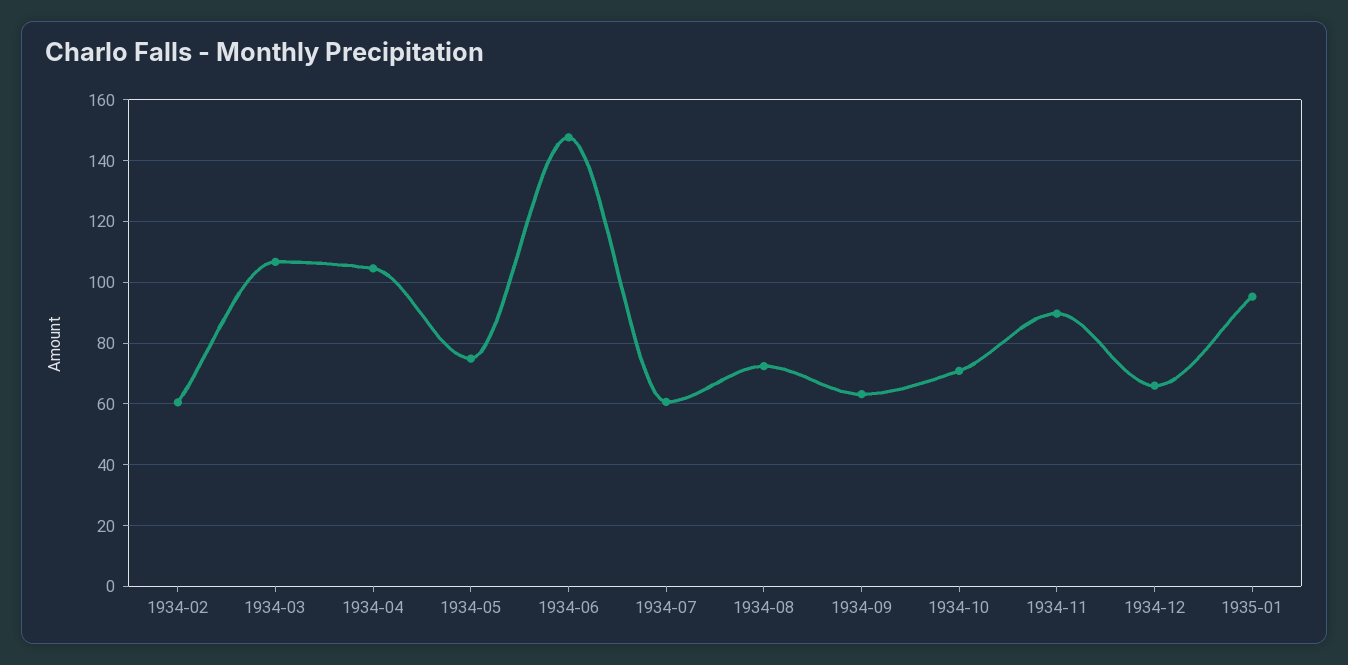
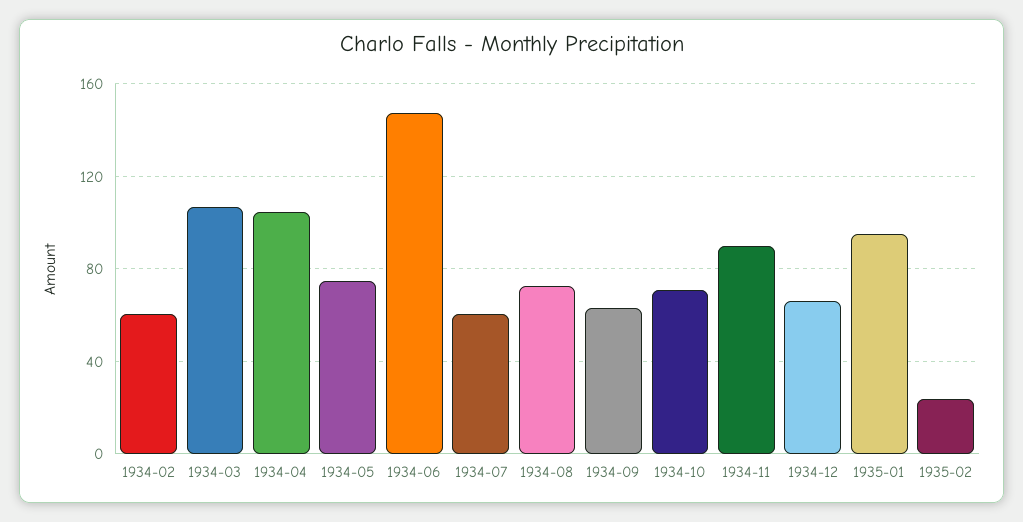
1935-02: none -> 25

